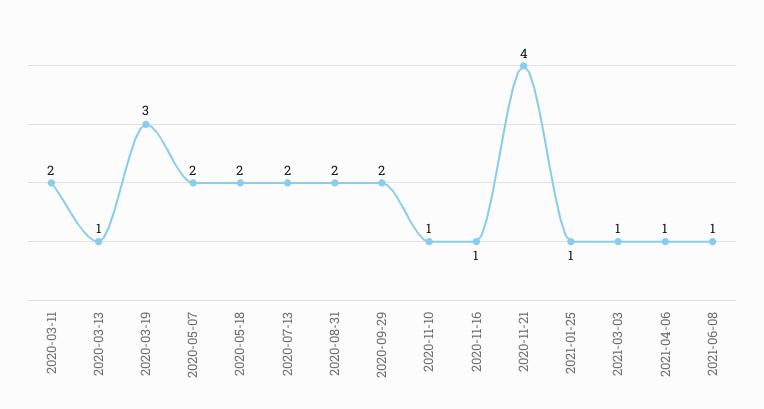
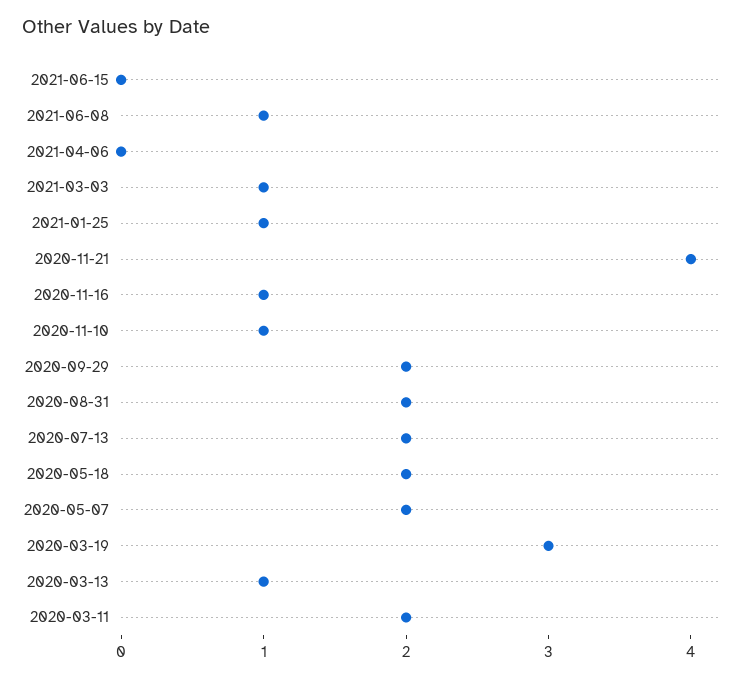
2021-04-06: 1 -> 0
2021-06-15: none -> 0

